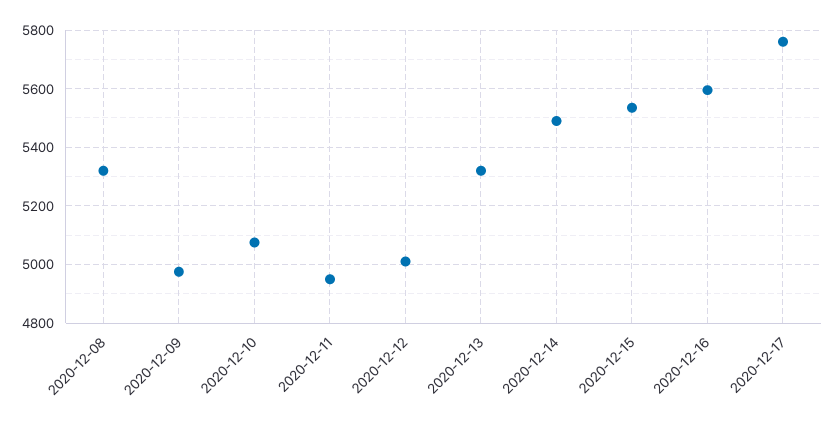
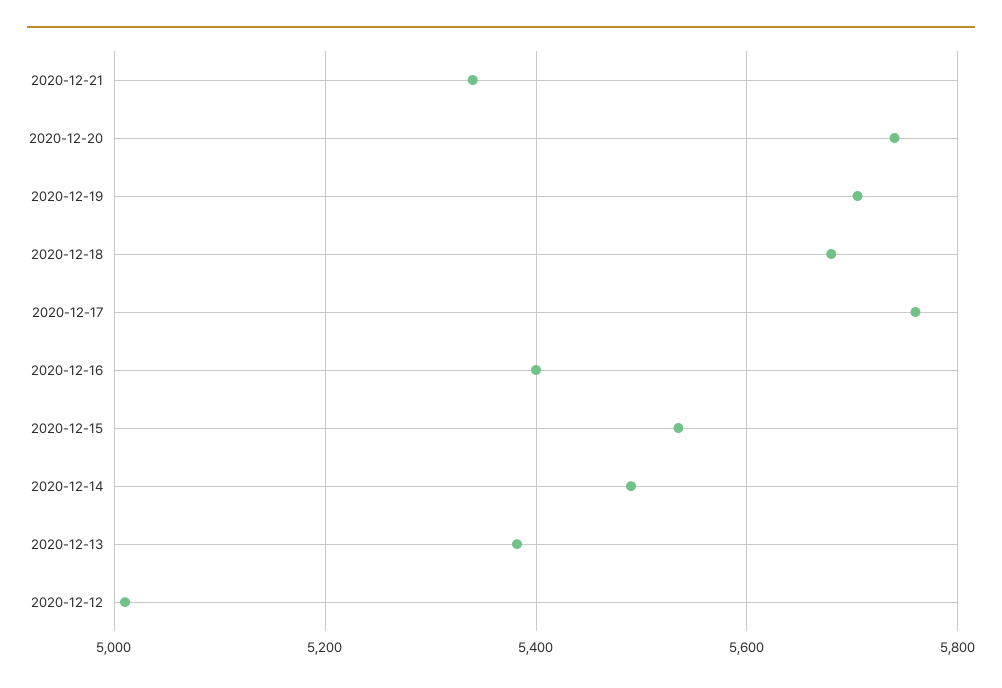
2020-12-08: 5325 -> none
2020-12-09: 4975 -> none
2020-12-10: 5075 -> none
2020-12-11: 4950 -> none
2020-12-13: 5325 -> 5380
2020-12-16: 5600 -> 5400
2020-12-21: none -> 5340
2020-12-20: none -> 5740
2020-12-19: none -> 5700
2020-12-18: none -> 5680

